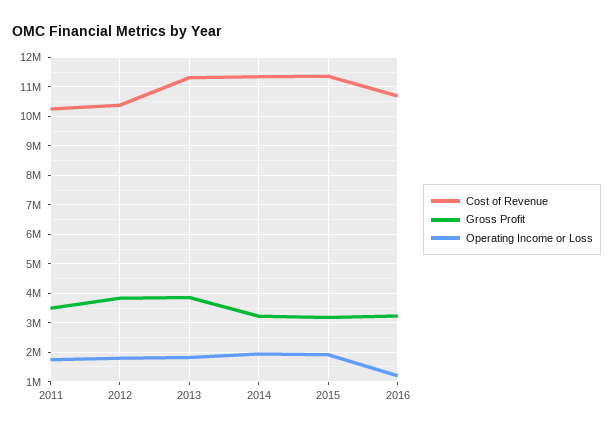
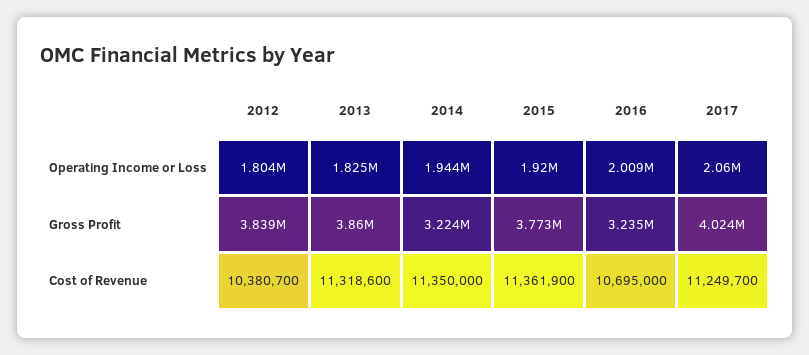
Cost of Revenue, 2011: 10250000 -> none
Gross Profit, 2011: 3500000 -> none
Operating Income or Loss, 2011: 1750000 -> none
Gross Profit, 2015: 3250000 -> 3773000
Operating Income or Loss, 2016: 1250000 -> 2009000
Operating Income or Loss, 2017: none -> 2060000
Gross Profit, 2017: none -> 4024000
Cost of Revenue, 2017: none -> 11249700

